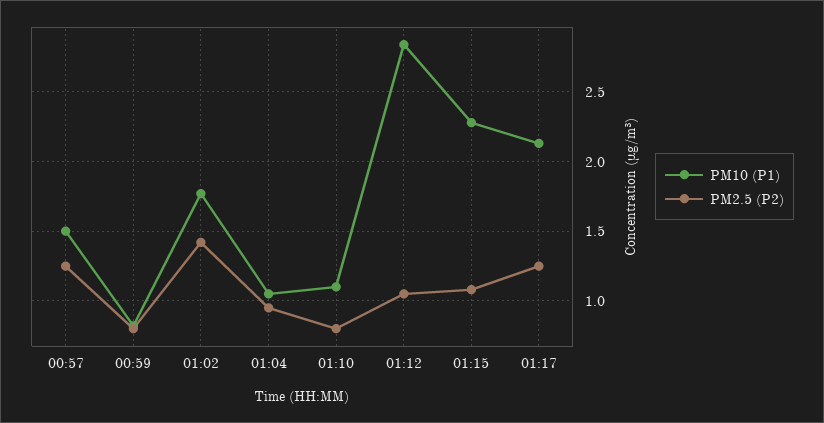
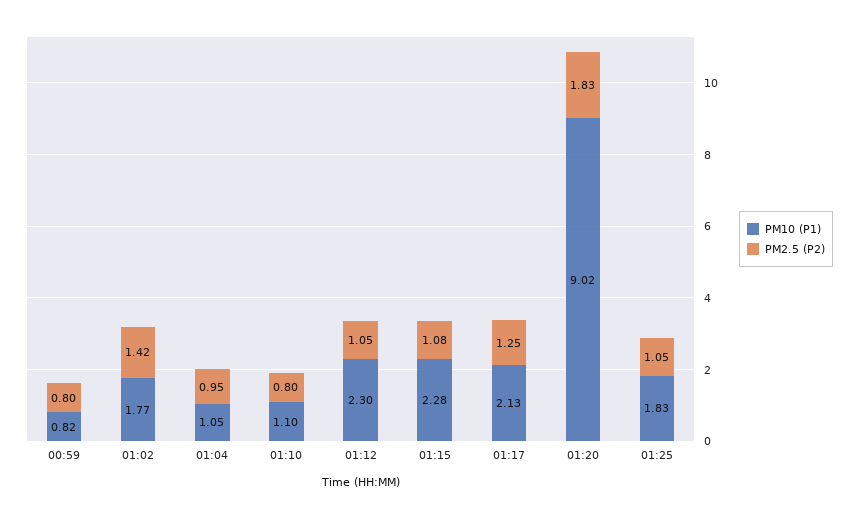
PM10 (P1), 00:57: 1.5 -> none
PM2.5 (P2), 00:57: 1.25 -> none
PM10 (P1), 01:12: 2.85 -> 2.3
PM10 (P1), 01:20: none -> 9.02
PM2.5 (P2), 01:20: none -> 1.83
PM10 (P1), 01:25: none -> 1.83
PM2.5 (P2), 01:25: none -> 1.05

